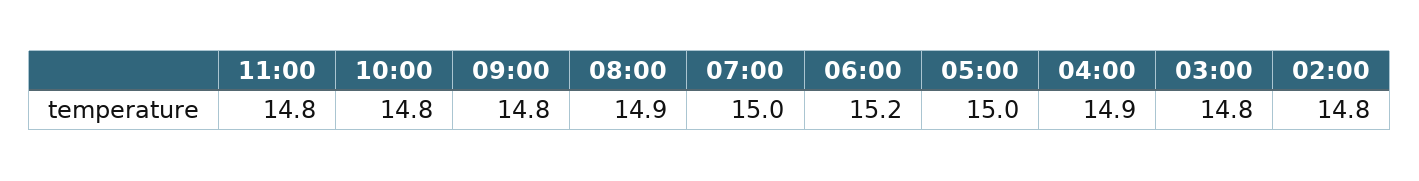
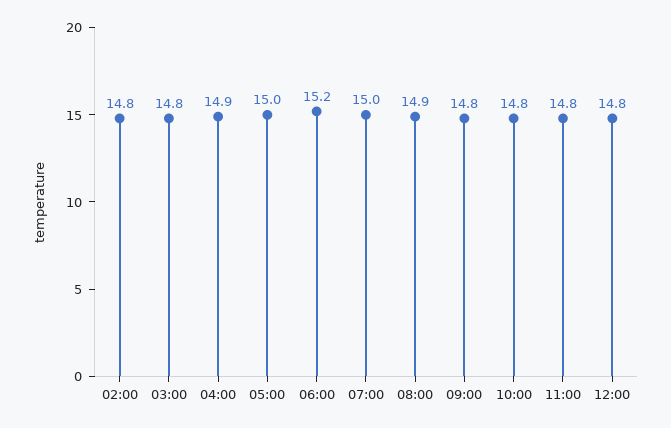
12:00: none -> 14.8

